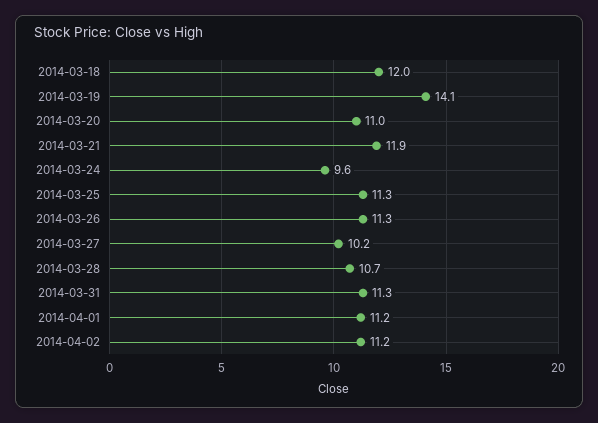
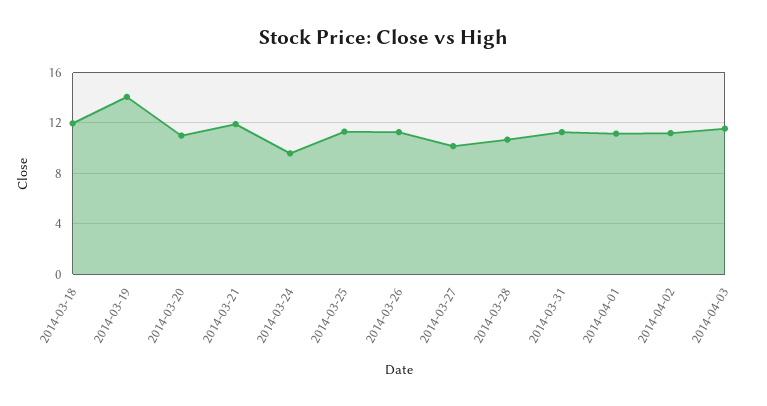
2014-04-03: none -> 11.5

